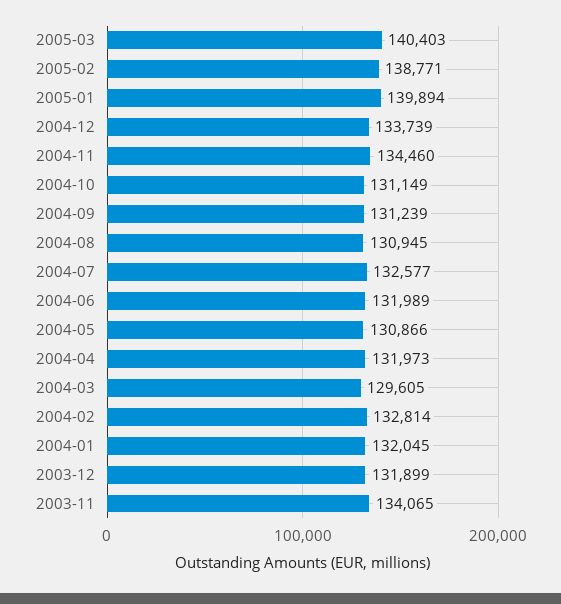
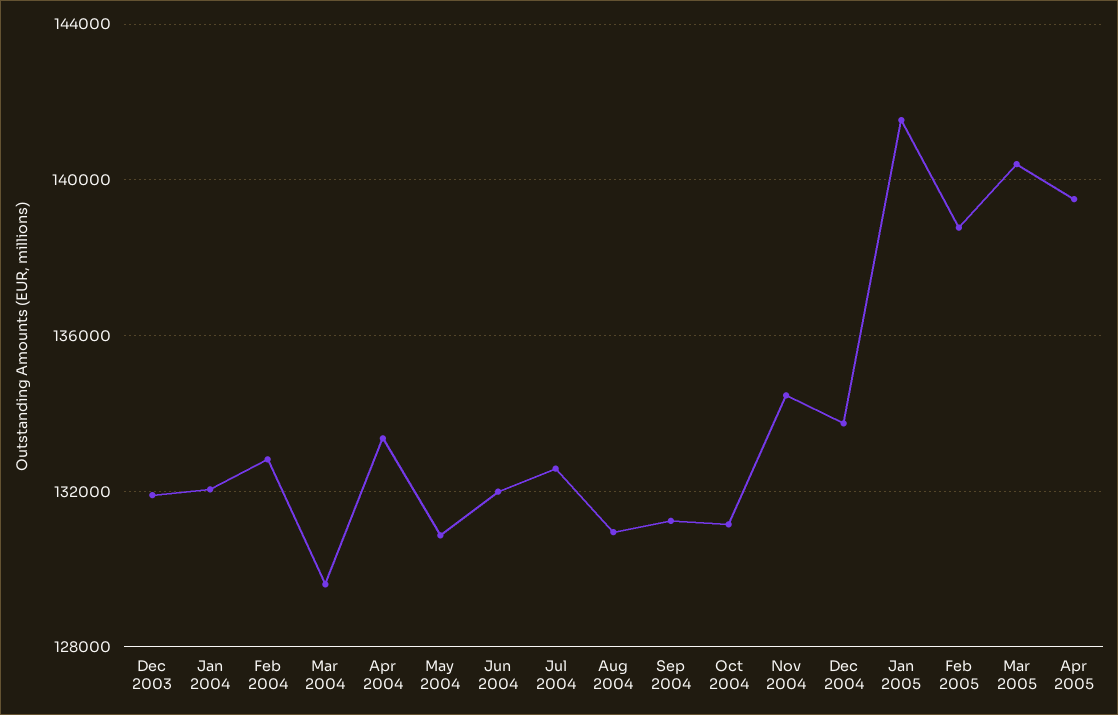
2005-01: 139894 -> 141500
2004-04: 131973 -> 133500
2003-11: 134065 -> none
Apr 2005: none -> 139500

